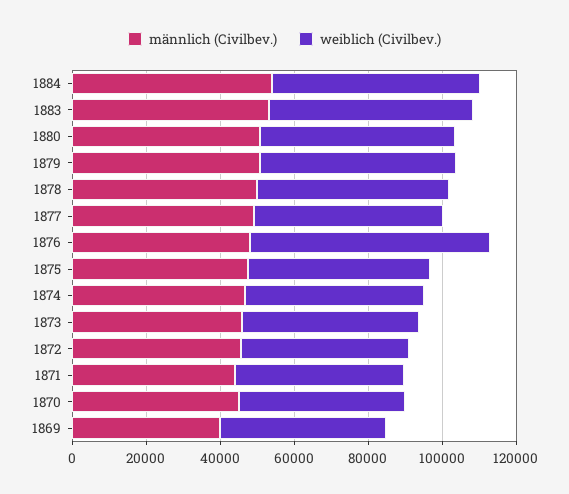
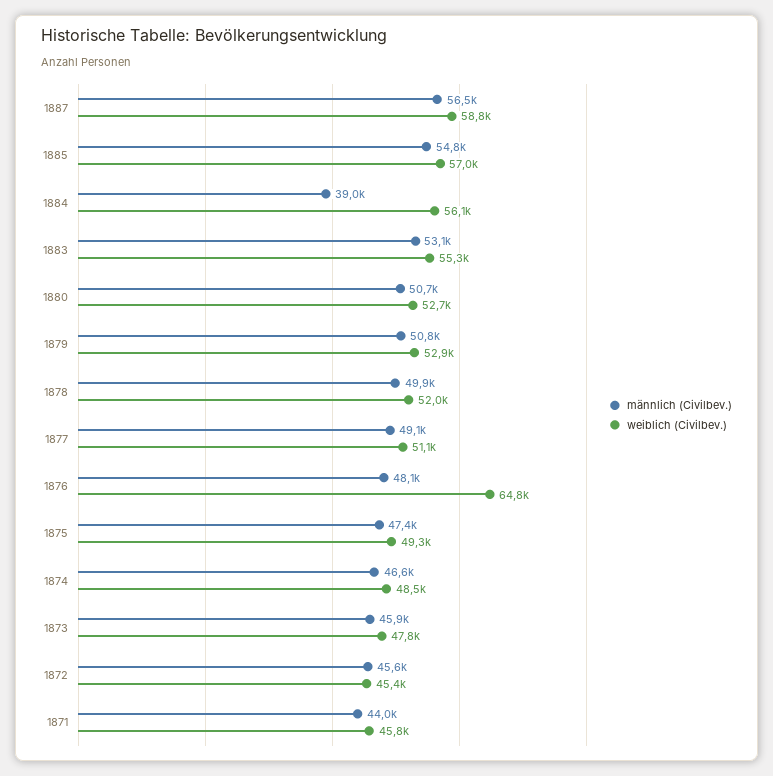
männlich (Civilbev.), 1884: 55000 -> 39000
männlich (Civilbev.), 1870: 45000 -> none
weiblich (Civilbev.), 1870: 45000 -> none
männlich (Civilbev.), 1869: 40000 -> none
weiblich (Civilbev.), 1869: 45000 -> none
männlich (Civilbev.), 1887: none -> 56500
weiblich (Civilbev.), 1887: none -> 58800
männlich (Civilbev.), 1885: none -> 54800
weiblich (Civilbev.), 1885: none -> 57000

